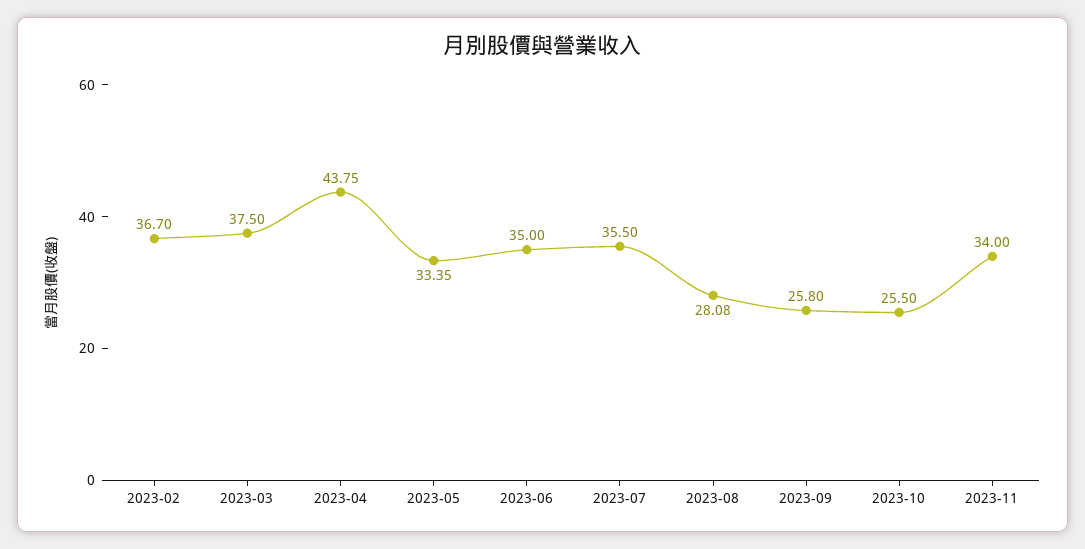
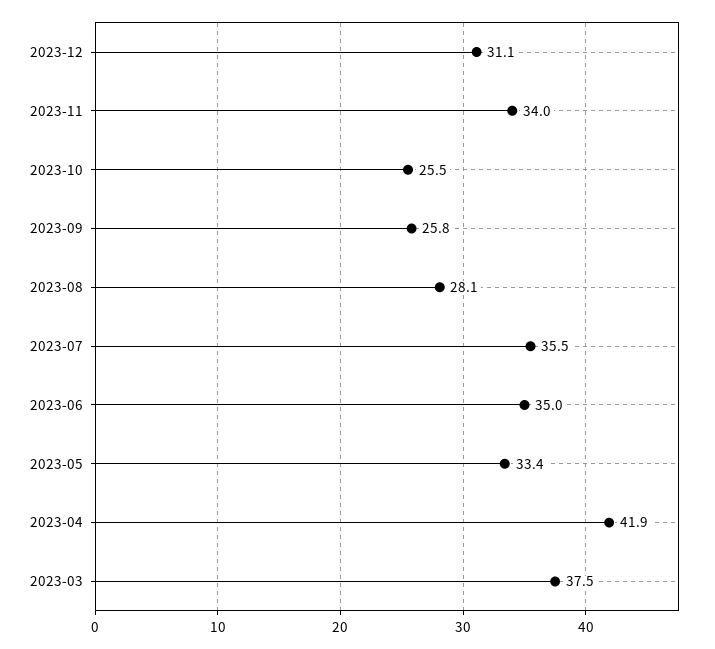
2023-02: 36.7 -> none
2023-04: 43.75 -> 41.9
2023-12: none -> 31.1

